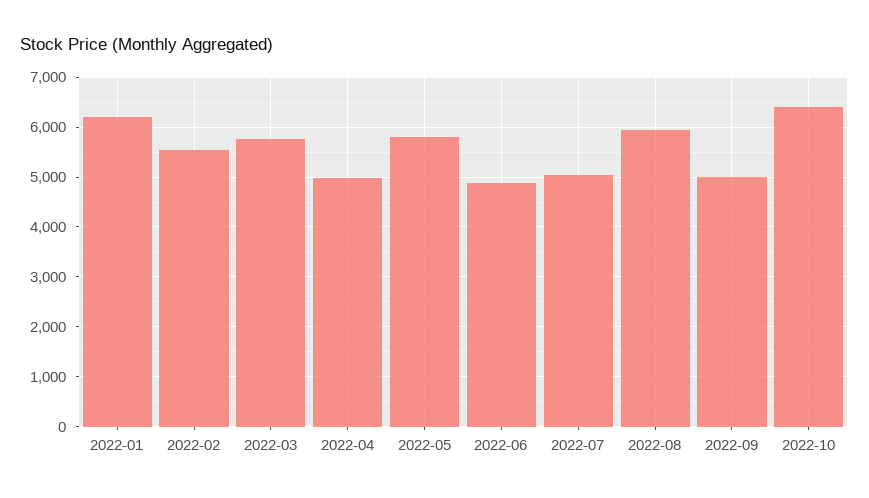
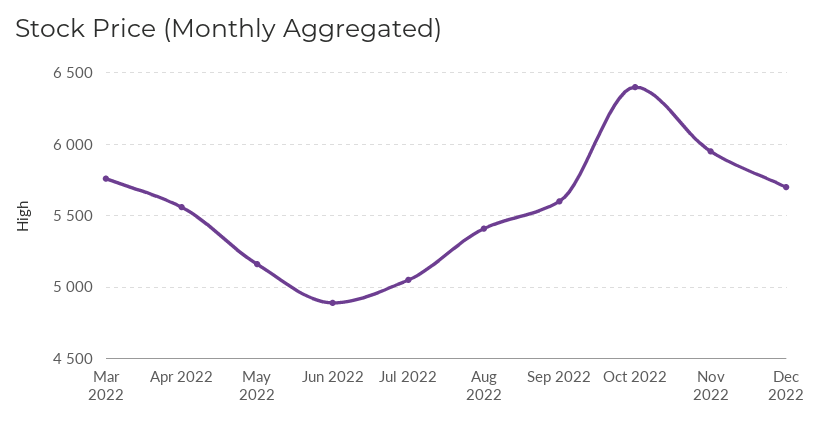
2022-01: 6200 -> none
2022-02: 5600 -> none
2022-04: 5000 -> 5550
2022-05: 5800 -> 5150
2022-08: 6000 -> 5400
2022-09: 5000 -> 5600
Nov 2022: none -> 5950
Dec 2022: none -> 5700

